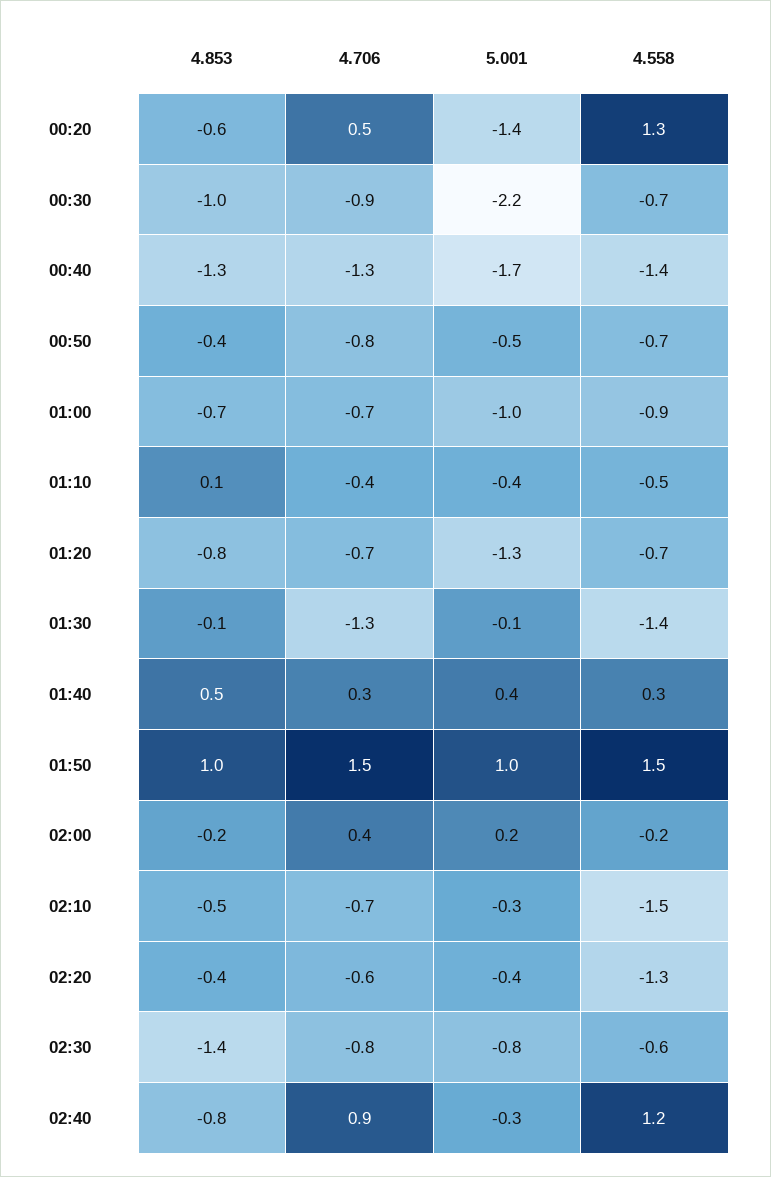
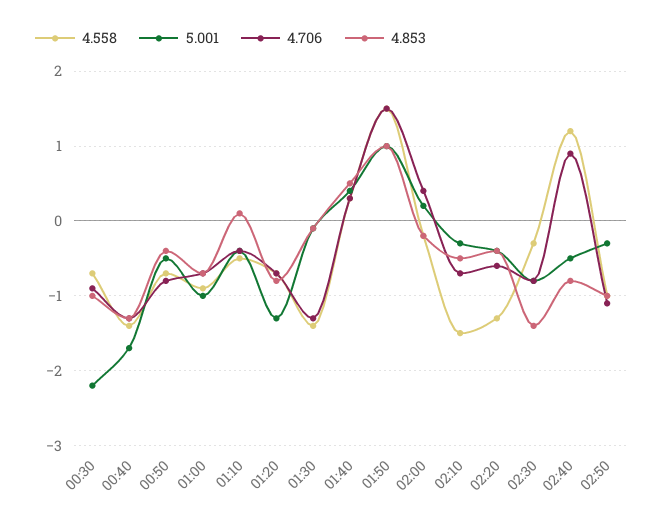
4.853, 00:20: -0.6 -> none
4.706, 00:20: 0.5 -> none
5.001, 00:20: -1.4 -> none
4.558, 00:20: 1.3 -> none
4.558, 02:30: -0.6 -> -0.3
5.001, 02:40: -0.3 -> -0.5
4.558, 02:50: none -> -1
5.001, 02:50: none -> -0.3
4.706, 02:50: none -> -1.1
4.853, 02:50: none -> -1

